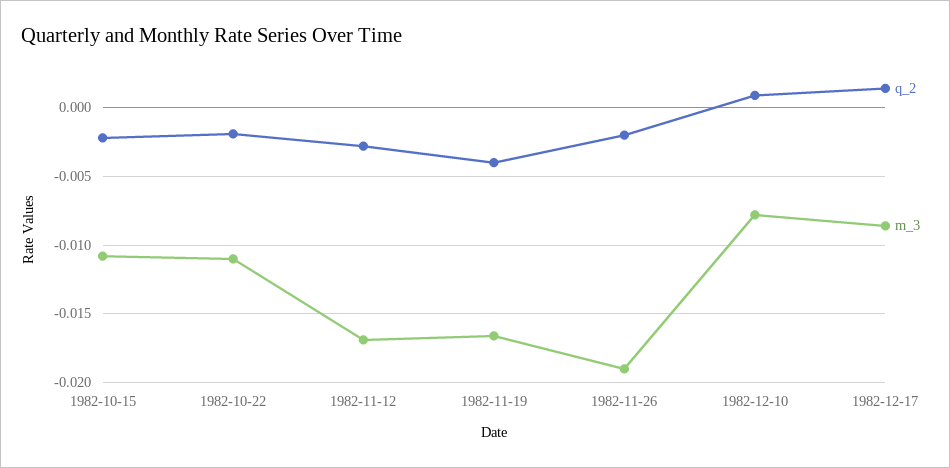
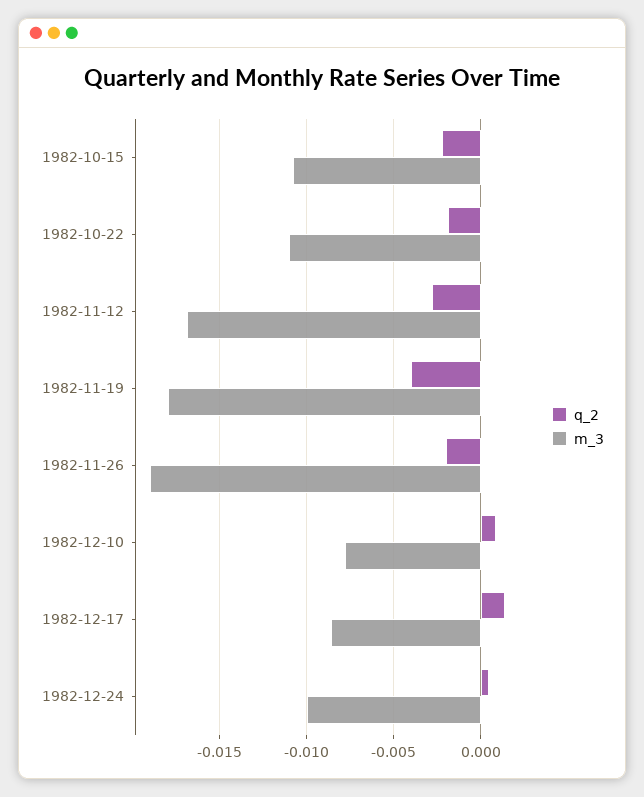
m_3, 1982-11-19: -0.0165 -> -0.018
q_2, 1982-12-24: none -> 0.0005
m_3, 1982-12-24: none -> -0.01

